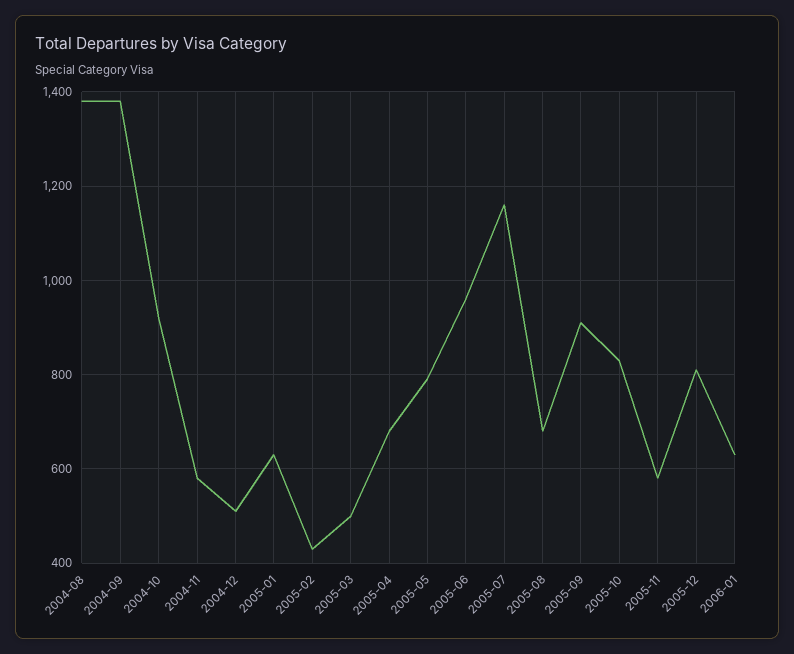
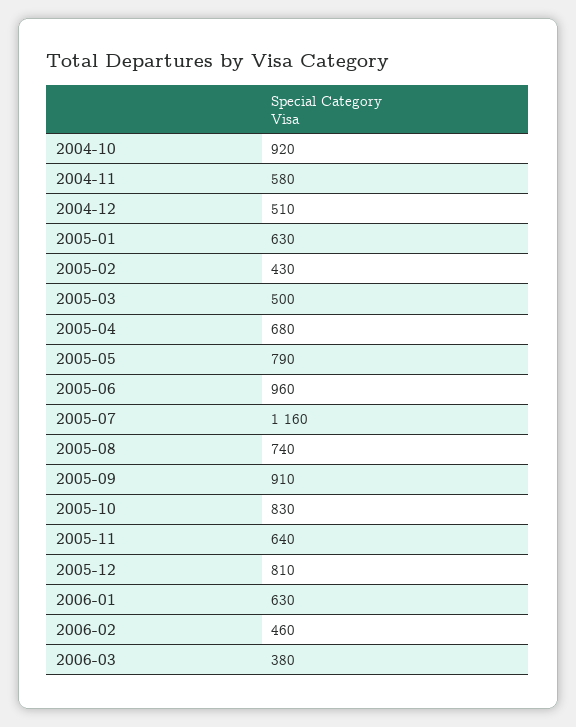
2004-08: 1380 -> none
2004-09: 1380 -> none
2005-08: 680 -> 740
2005-11: 580 -> 640
2006-02: none -> 460
2006-03: none -> 380

